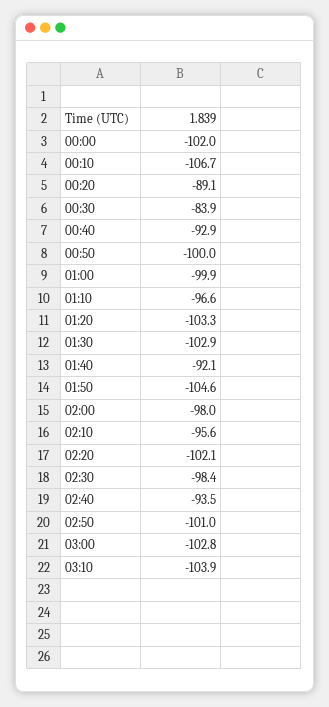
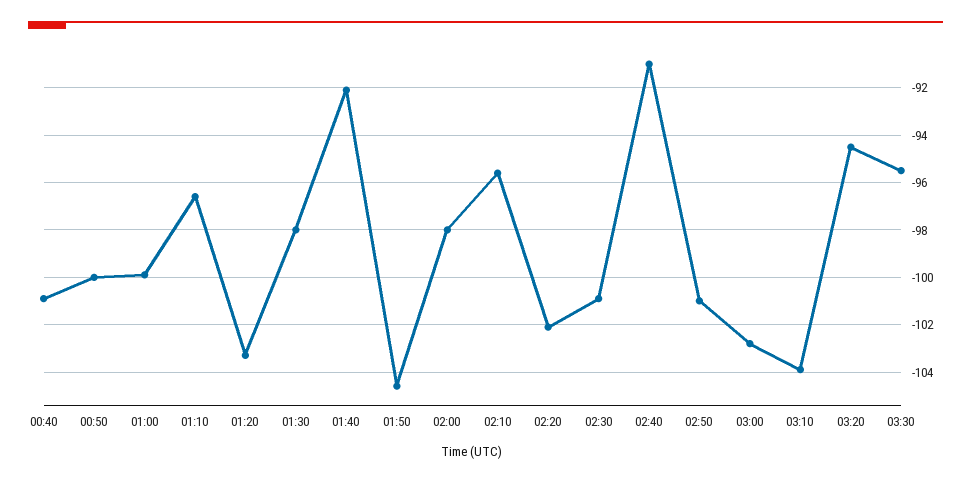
00:00: -102 -> none
00:10: -106.7 -> none
00:20: -89.1 -> none
00:30: -83.9 -> none
00:40: -92.9 -> -101
01:30: -102.9 -> -98
02:30: -98.4 -> -101
02:40: -93.5 -> -91
03:20: none -> -94.5
03:30: none -> -95.5

